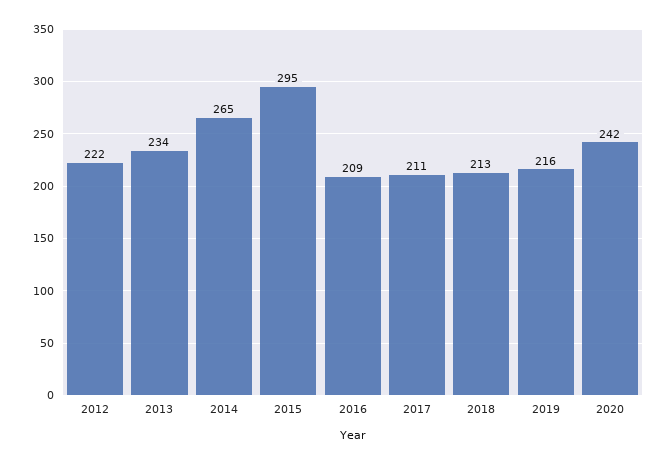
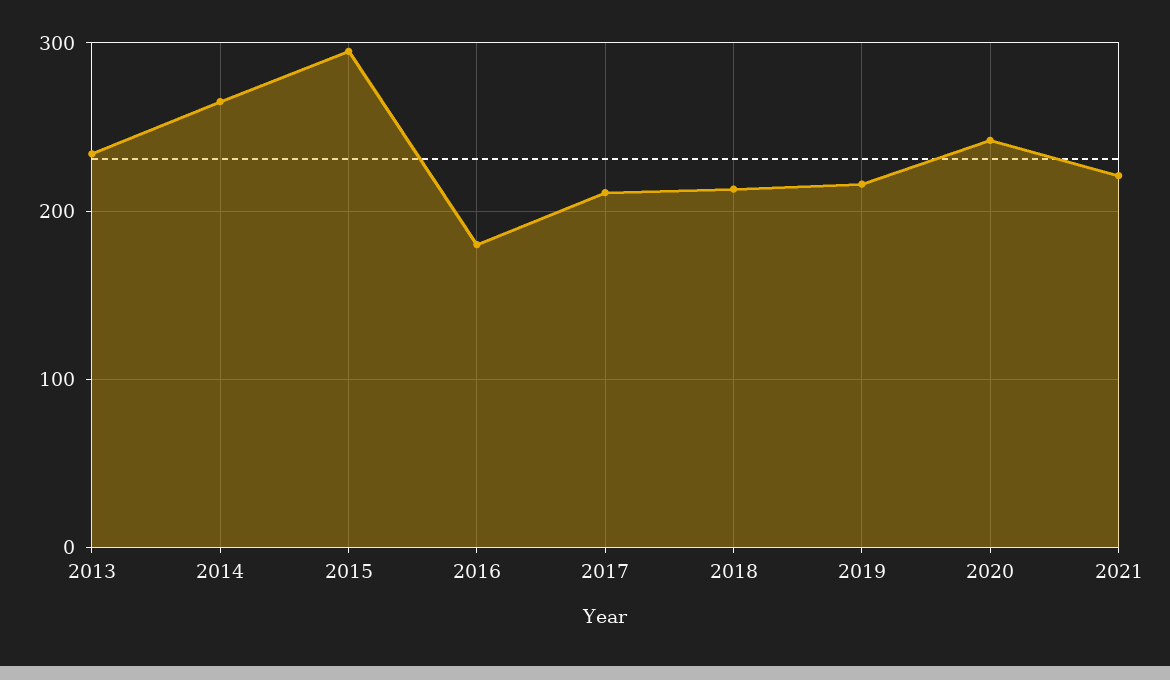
2012: 222 -> none
2016: 209 -> 180
2021: none -> 220

